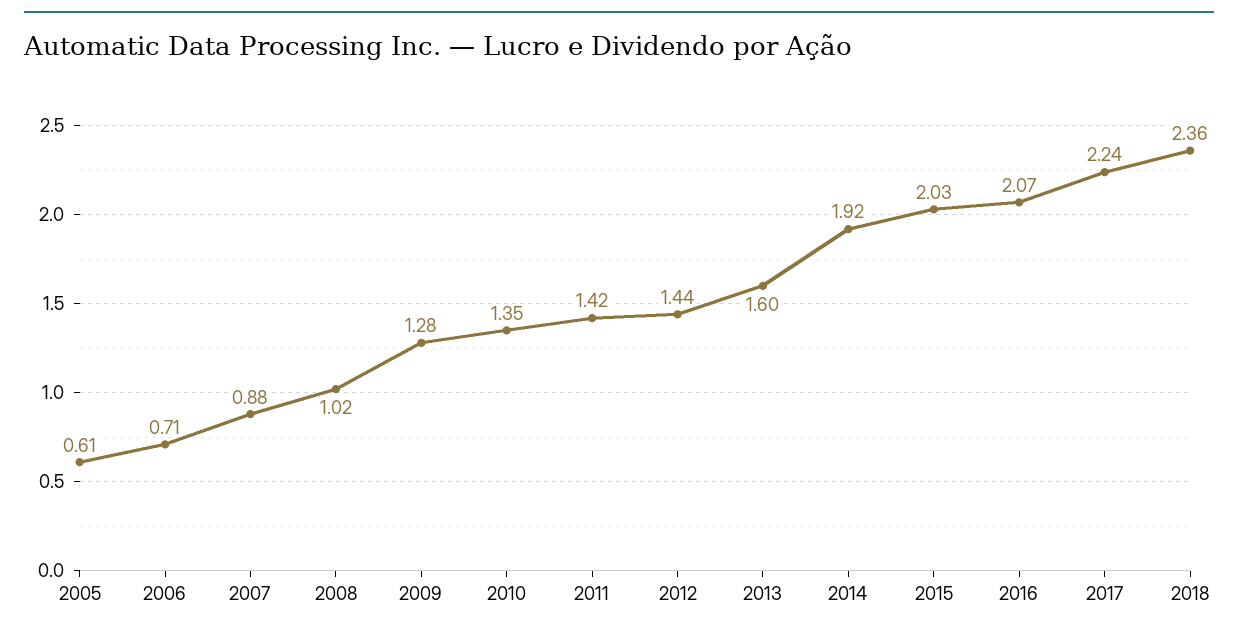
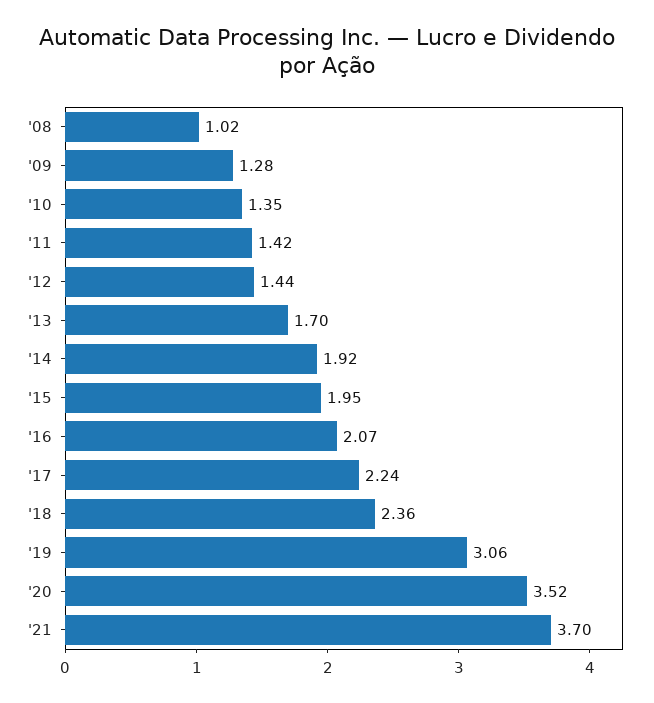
2005: 0.61 -> none
2006: 0.71 -> none
2007: 0.88 -> none
2013: 1.6 -> 1.7
2015: 2.03 -> 1.95
'19: none -> 3.06
'20: none -> 3.52
'21: none -> 3.7

